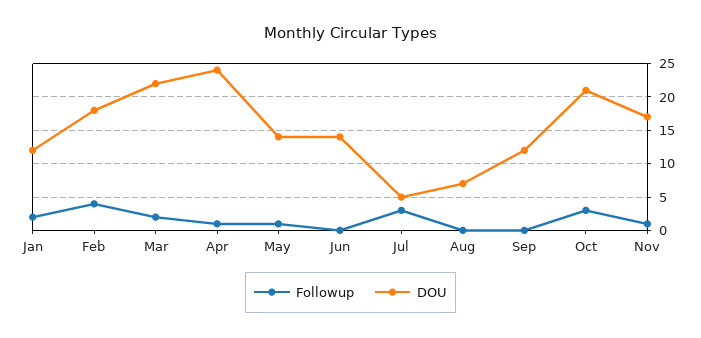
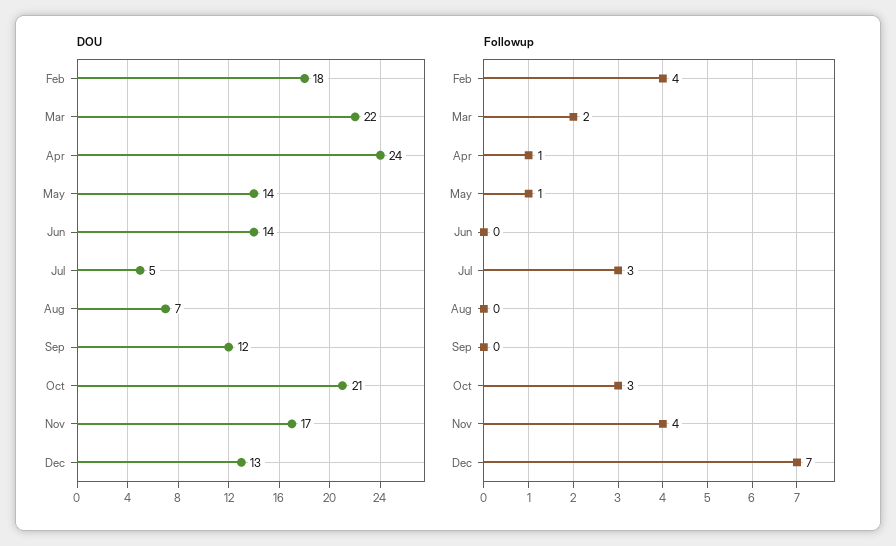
Followup, Jan: 2 -> none
DOU, Jan: 12 -> none
Followup, Nov: 1 -> 4
DOU, Dec: none -> 13
Followup, Dec: none -> 7

